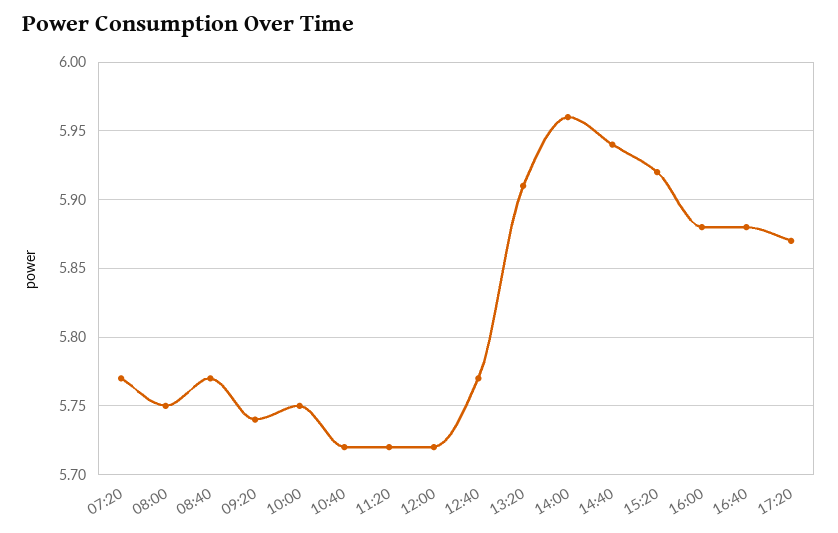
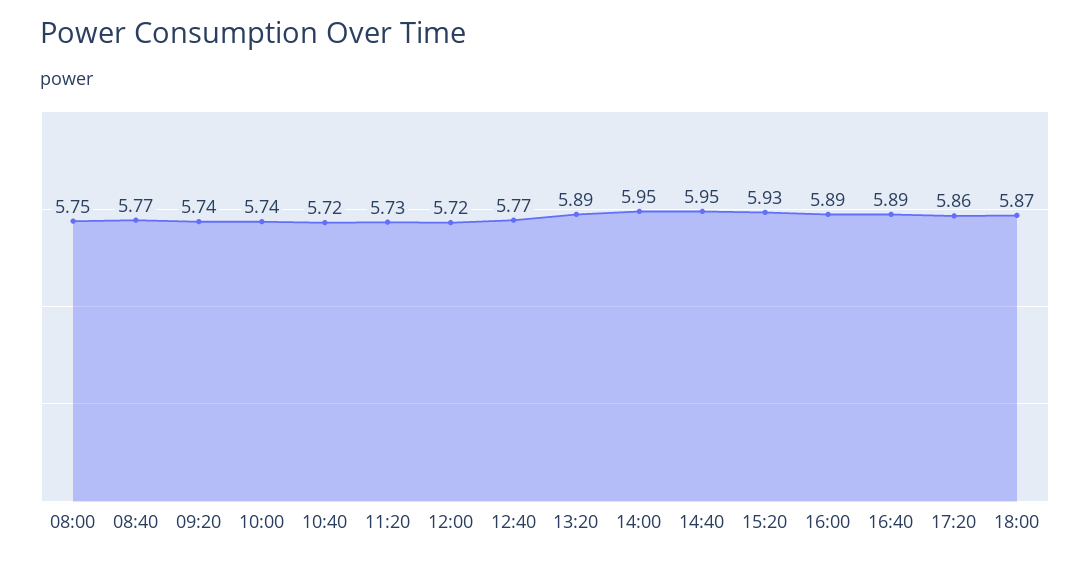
07:20: 5.77 -> none
10:00: 5.75 -> 5.74
11:20: 5.72 -> 5.73
13:20: 5.91 -> 5.89
14:00: 5.96 -> 5.95
14:40: 5.94 -> 5.95
15:20: 5.92 -> 5.93
16:00: 5.88 -> 5.89
16:40: 5.88 -> 5.89
17:20: 5.87 -> 5.86
18:00: none -> 5.87

